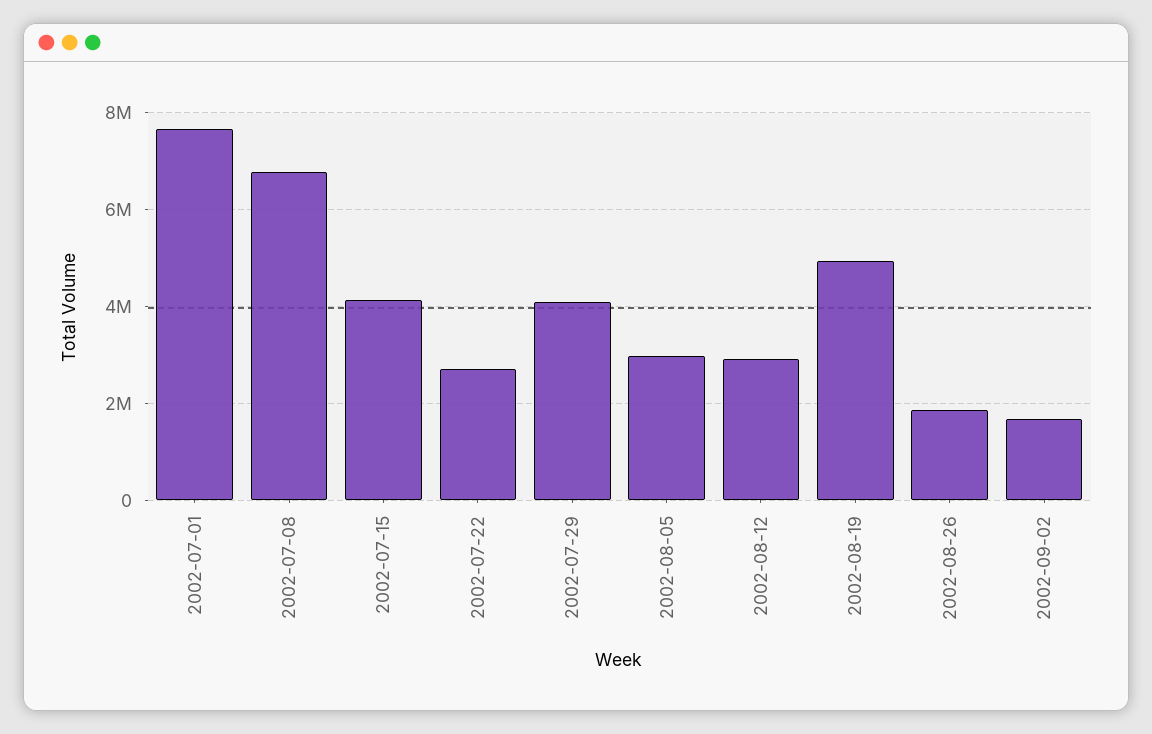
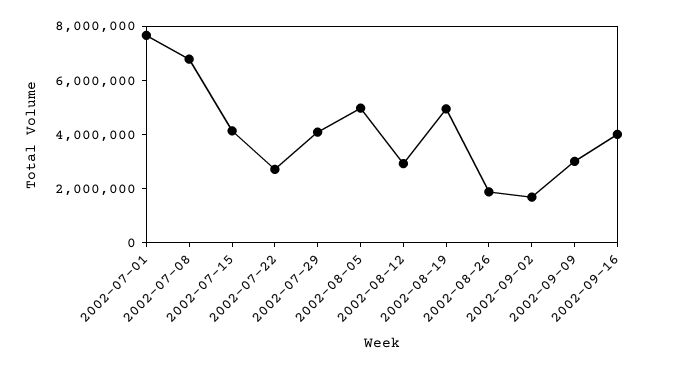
2002-08-05: 3000000 -> 5000000
2002-09-09: none -> 3000000
2002-09-16: none -> 4000000

